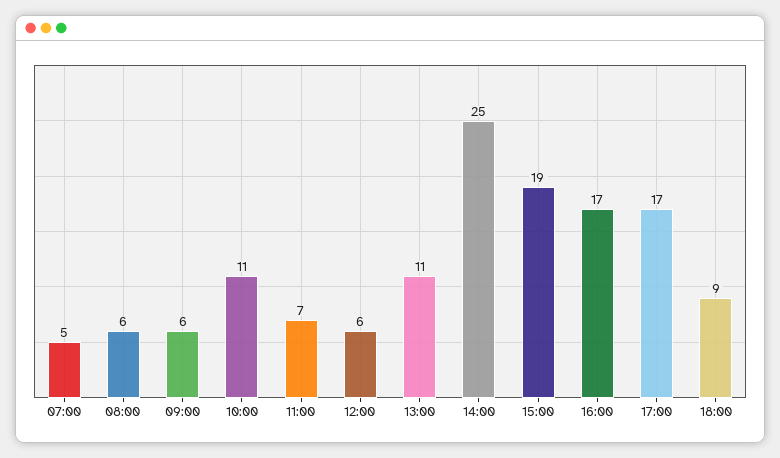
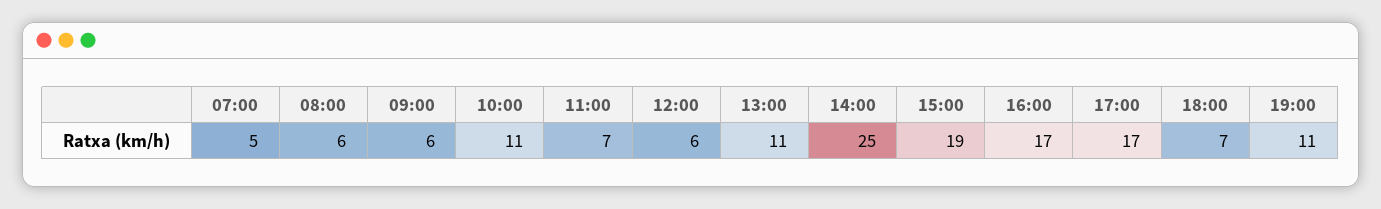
18:00: 9 -> 7
19:00: none -> 11

